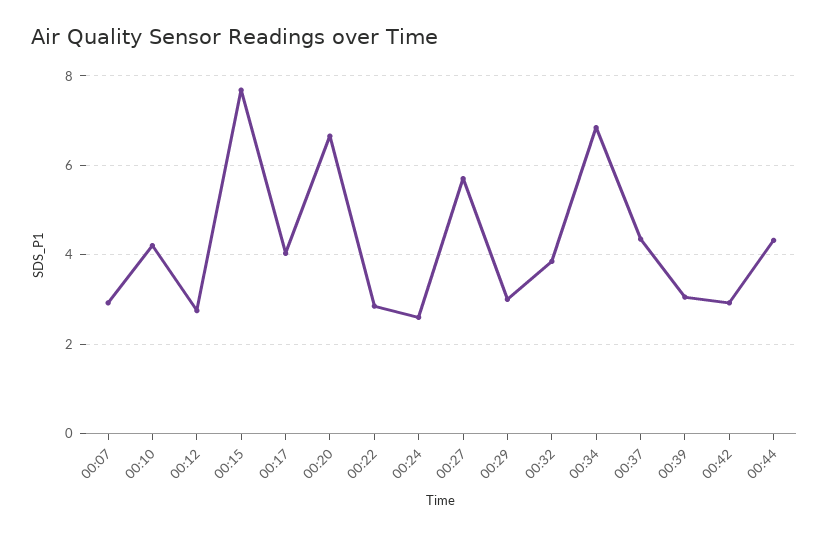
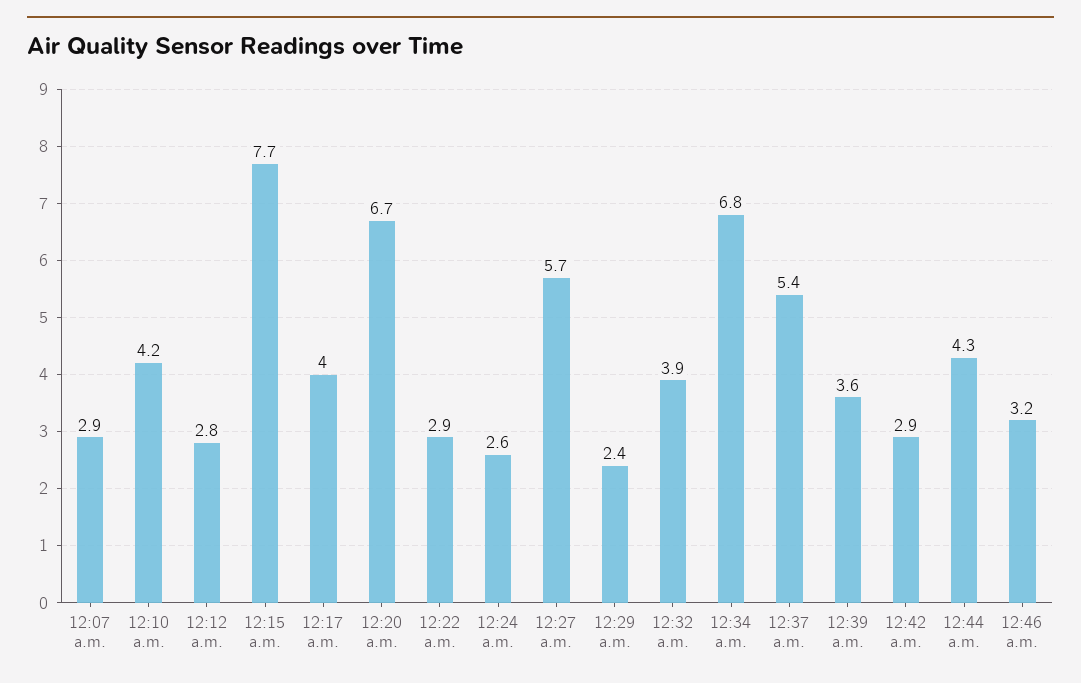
00:29: 3 -> 2.4
00:37: 4.4 -> 5.4
00:39: 3 -> 3.6
12:46 a.m.: none -> 3.2

